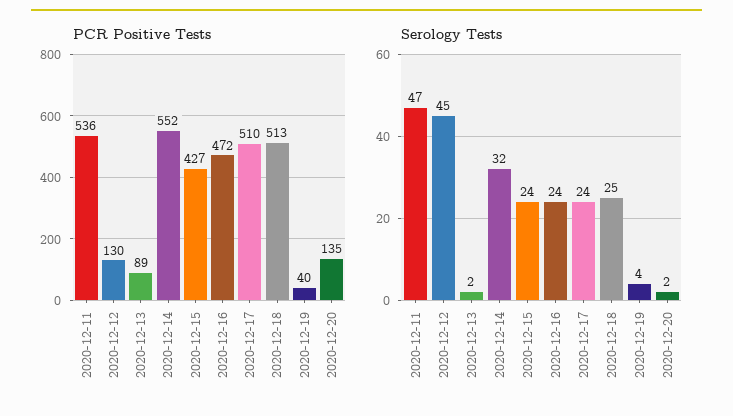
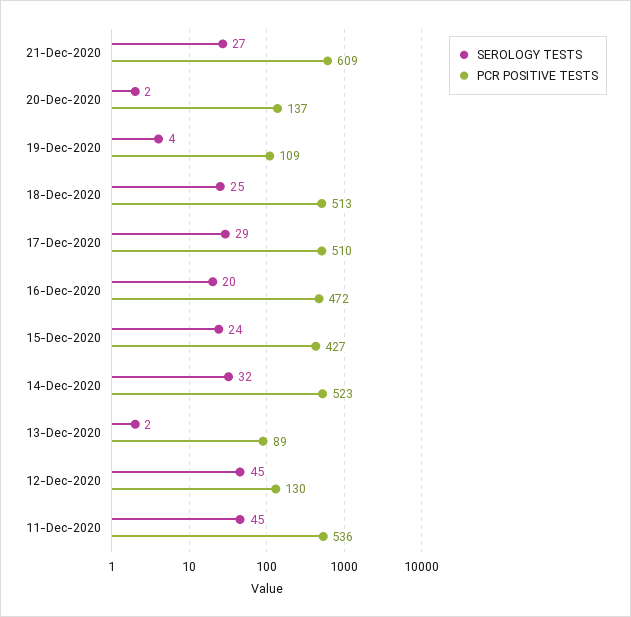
PCR Positive Tests, 2020-12-14: 552 -> 523
PCR Positive Tests, 2020-12-19: 40 -> 109
PCR Positive Tests, 2020-12-20: 135 -> 137
Serology Tests, 2020-12-11: 47 -> 45
Serology Tests, 2020-12-16: 24 -> 20
Serology Tests, 2020-12-17: 24 -> 29
Serology Tests, 21-Dec-2020: none -> 27
PCR Positive Tests, 21-Dec-2020: none -> 609

